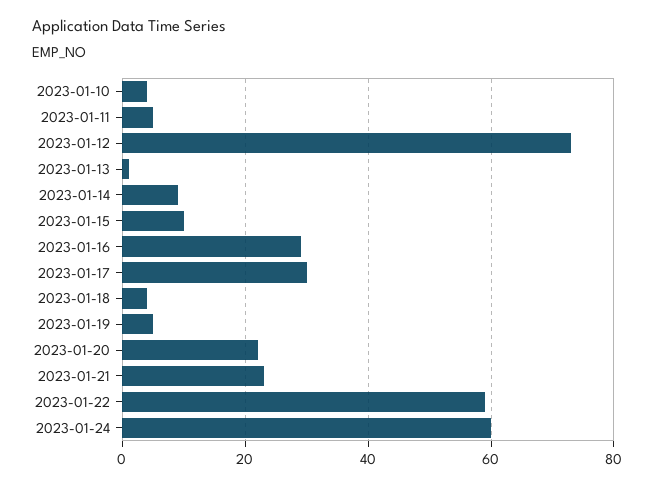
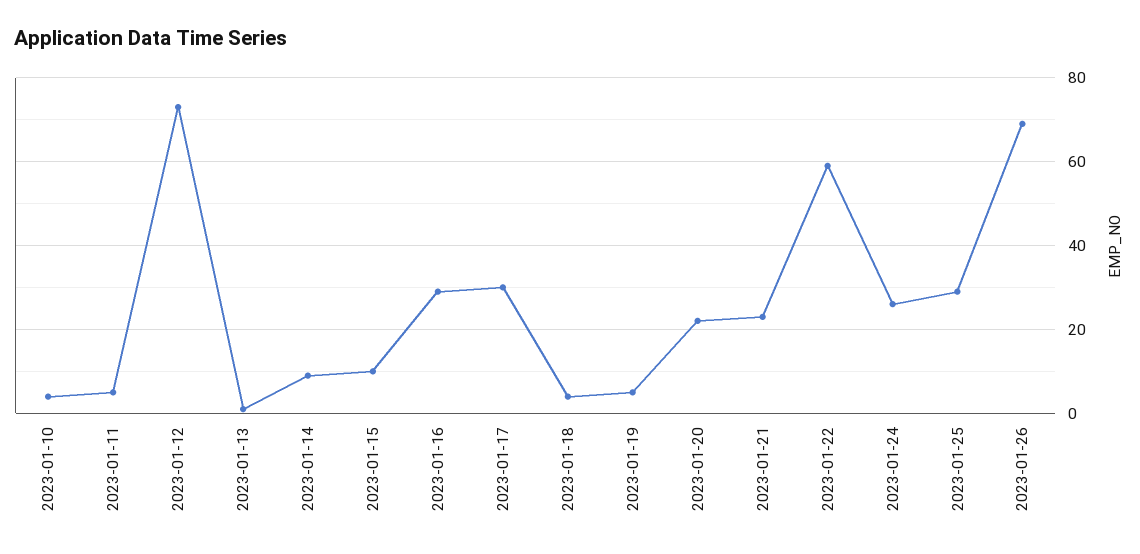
2023-01-24: 60 -> 25
2023-01-25: none -> 30
2023-01-26: none -> 70

